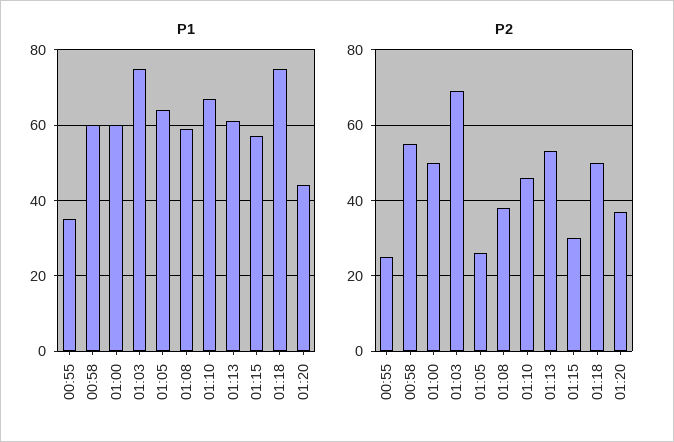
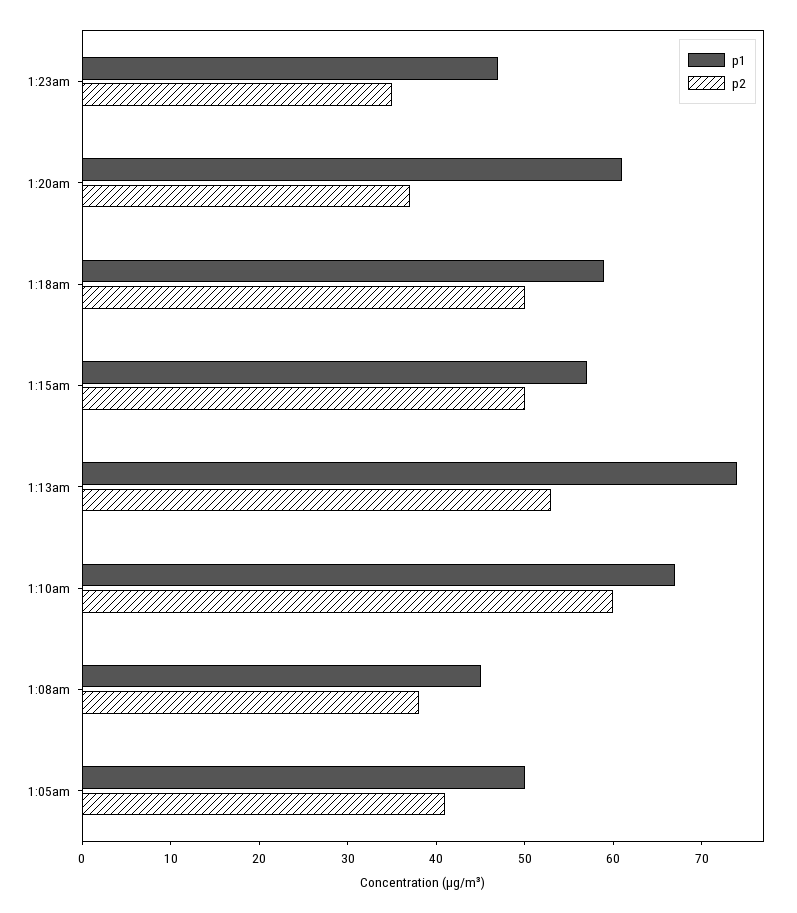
P1, 00:55: 35 -> none
P1, 00:58: 60 -> none
P1, 01:00: 60 -> none
P1, 01:03: 75 -> none
P1, 01:05: 65 -> 50
P1, 01:08: 60 -> 45
P1, 01:13: 60 -> 74
P1, 01:18: 75 -> 59
P1, 01:20: 45 -> 61
P2, 00:55: 25 -> none
P2, 00:58: 55 -> none
P2, 01:00: 50 -> none
P2, 01:03: 70 -> none
P2, 01:05: 25 -> 41
P2, 01:10: 45 -> 60
P2, 01:15: 30 -> 50
P1, 1:23am: none -> 47
P2, 1:23am: none -> 35

